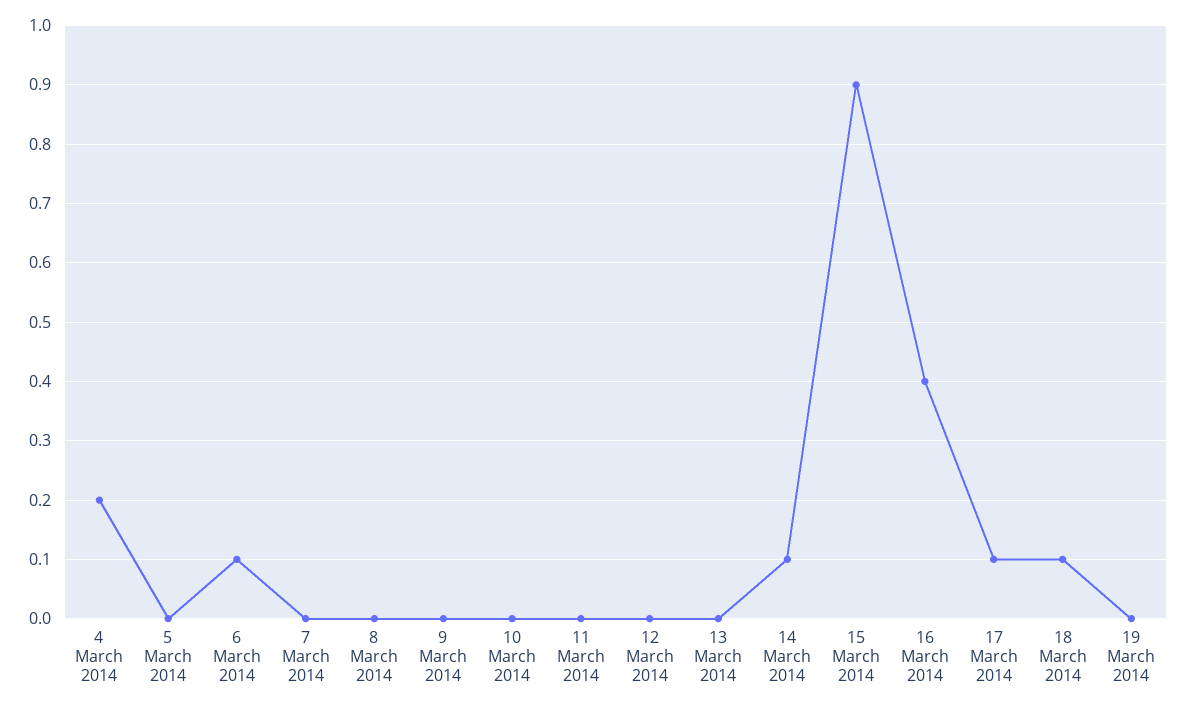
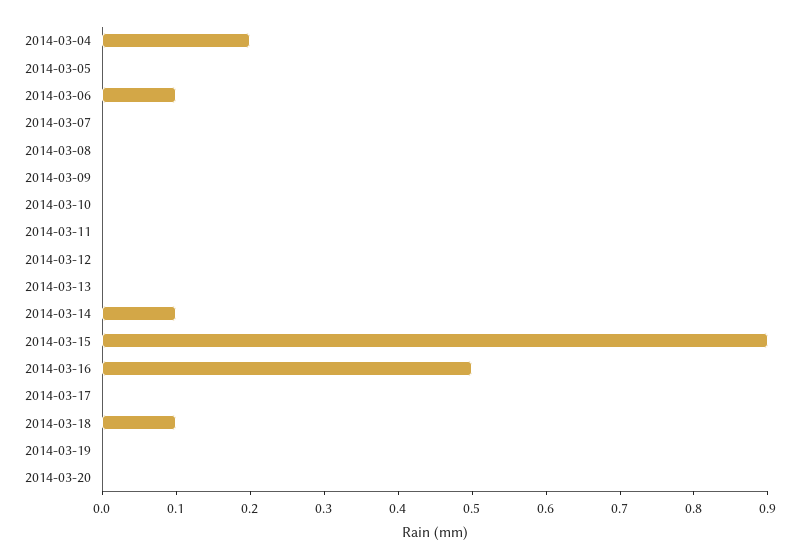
16 March 2014: 0.4 -> 0.5
17 March 2014: 0.1 -> 0
2014-03-20: none -> 0

